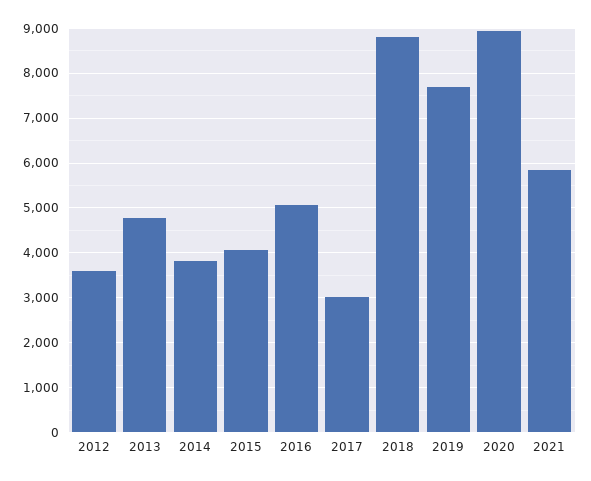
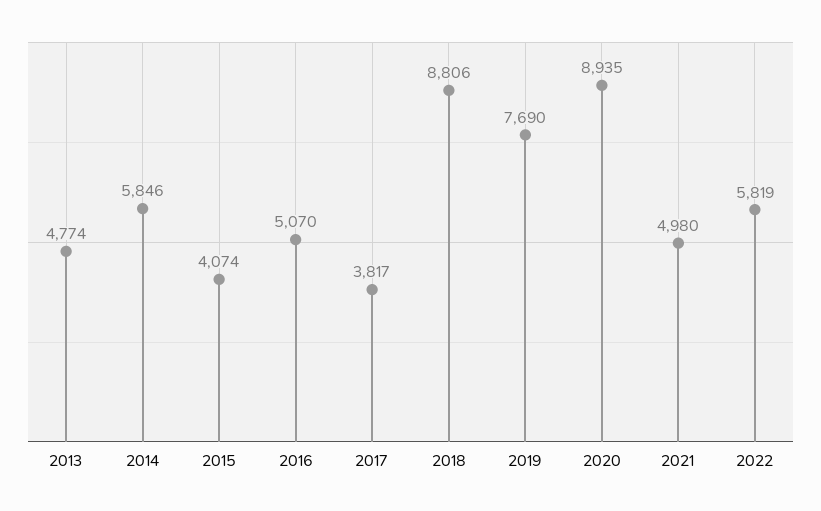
2012: 3600 -> none
2014: 3800 -> 5846
2017: 3000 -> 3817
2021: 5800 -> 4980
2022: none -> 5819

